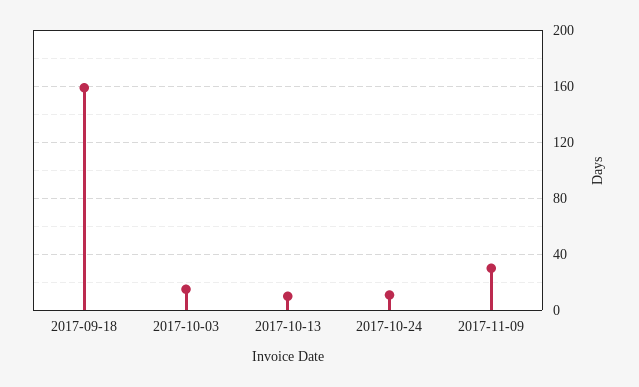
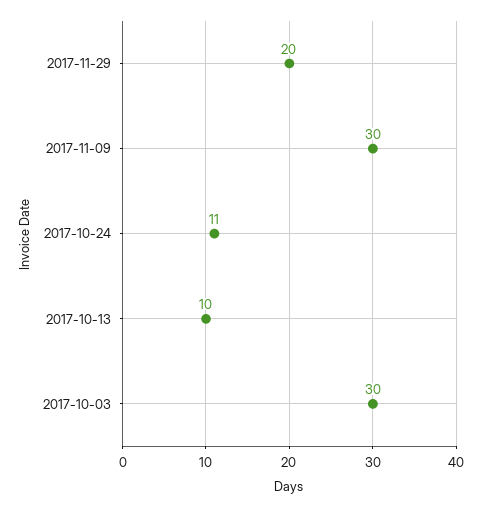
2017-09-18: 160 -> none
2017-10-03: 15 -> 30
2017-11-29: none -> 20

